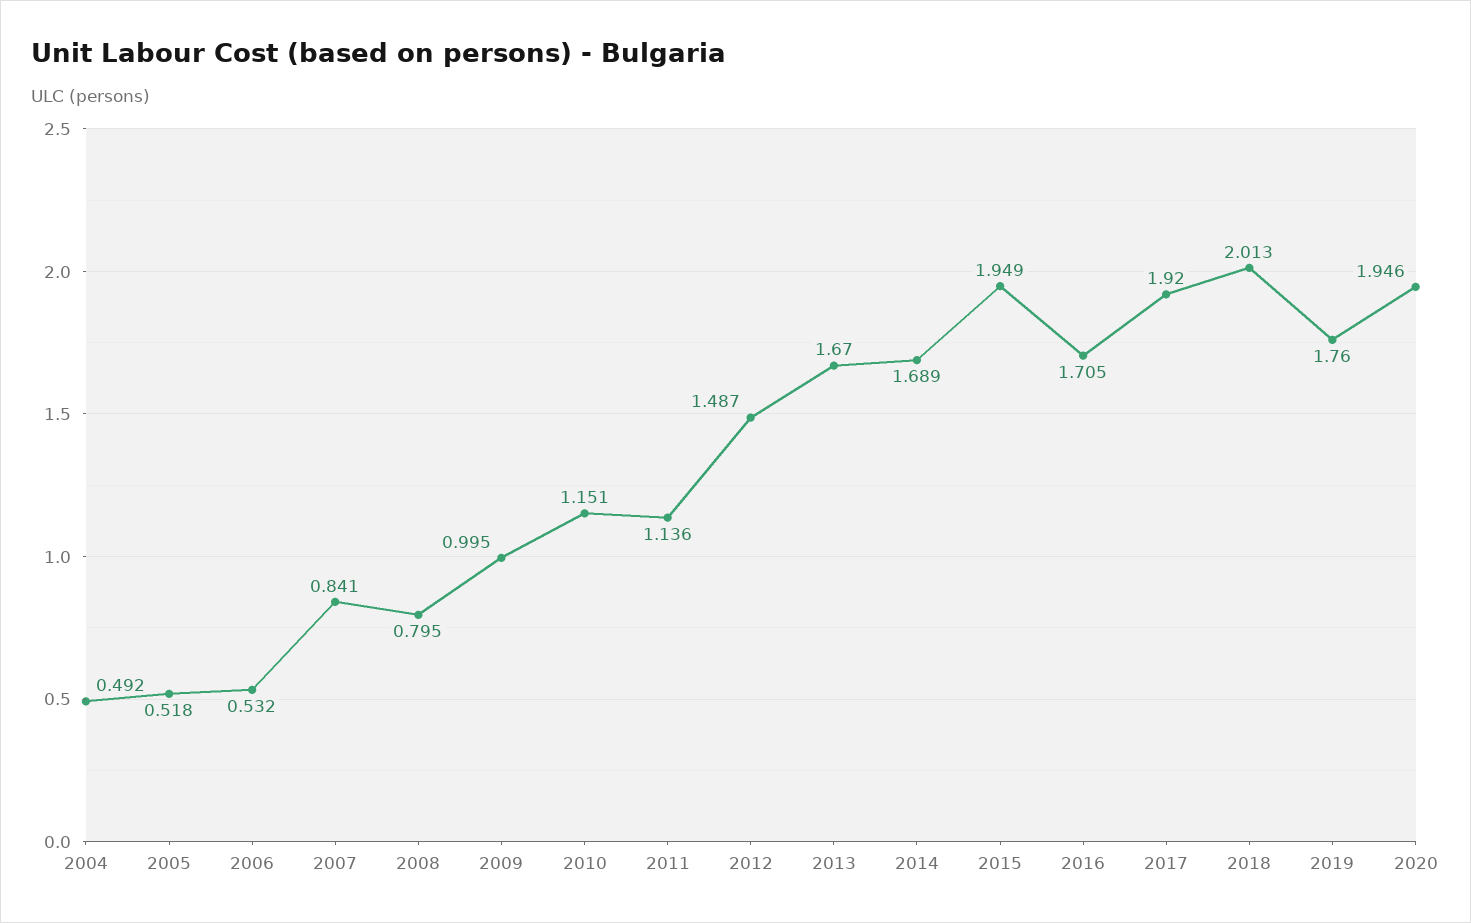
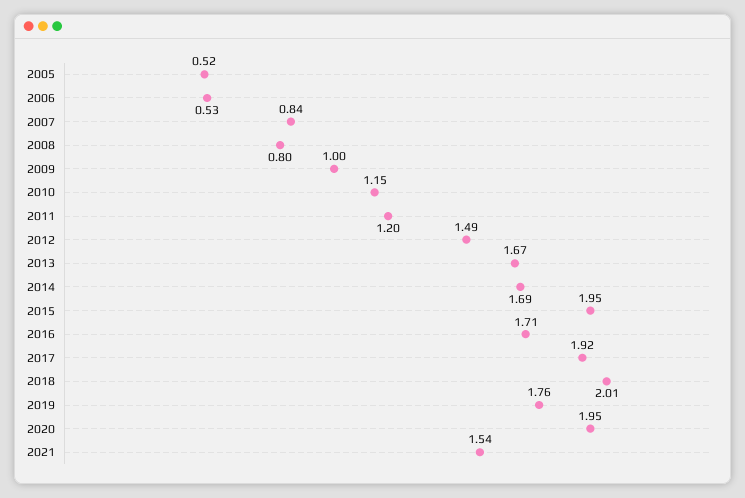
2004: 0.492 -> none
2011: 1.136 -> 1.2
2021: none -> 1.54

